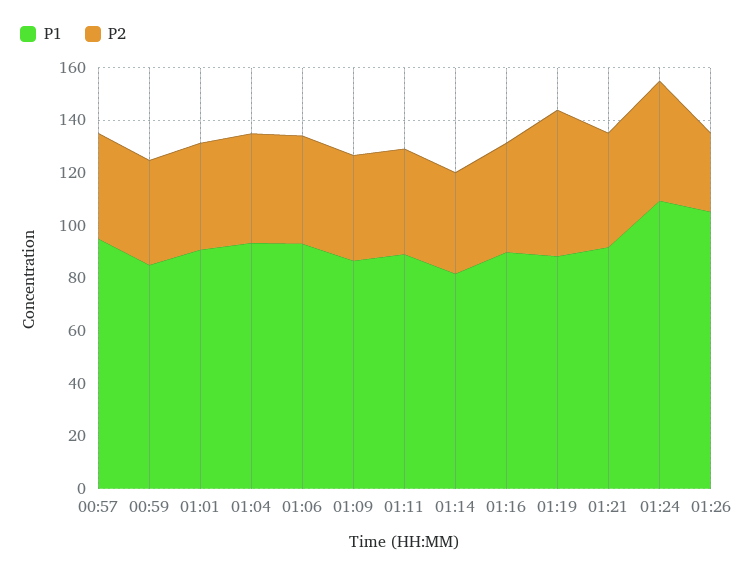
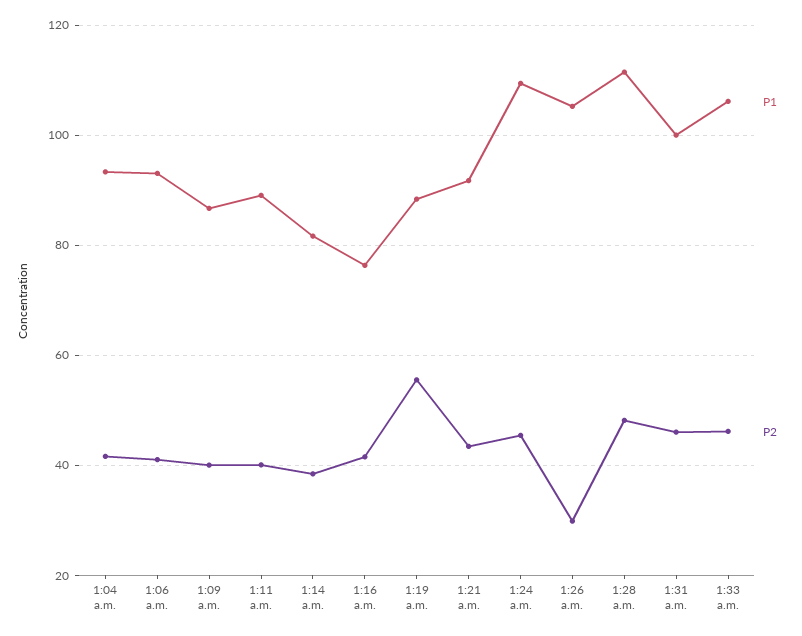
P1, 00:57: 95 -> none
P2, 00:57: 40 -> none
P1, 00:59: 85 -> none
P2, 00:59: 40 -> none
P1, 01:01: 90 -> none
P2, 01:01: 40 -> none
P1, 01:16: 90 -> 76
P1, 1:28 a.m.: none -> 112
P2, 1:28 a.m.: none -> 48
P1, 1:31 a.m.: none -> 100
P2, 1:31 a.m.: none -> 46
P1, 1:33 a.m.: none -> 106
P2, 1:33 a.m.: none -> 46

